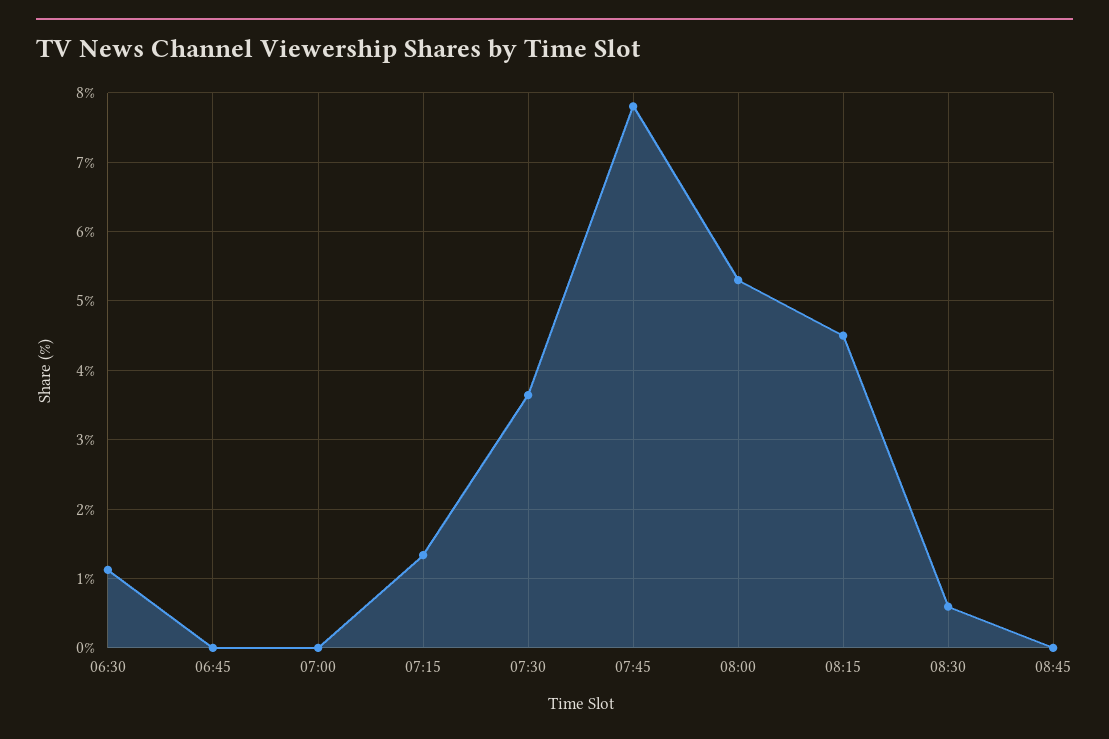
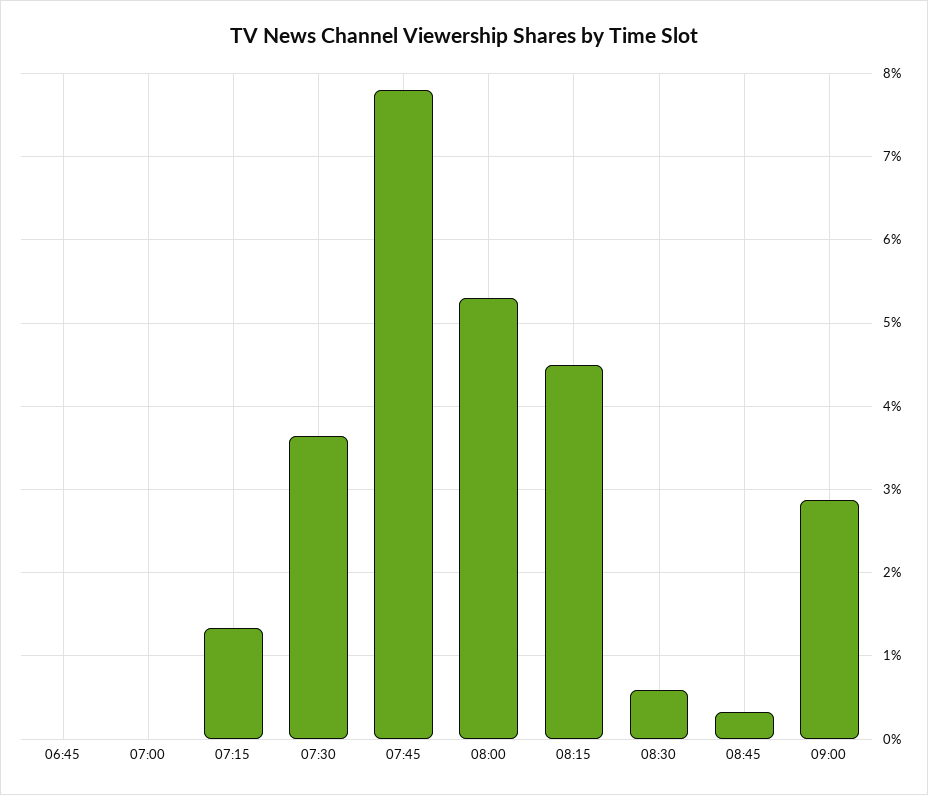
06:30: 1.1 -> none
08:45: 0 -> 0.3
09:00: none -> 2.9

